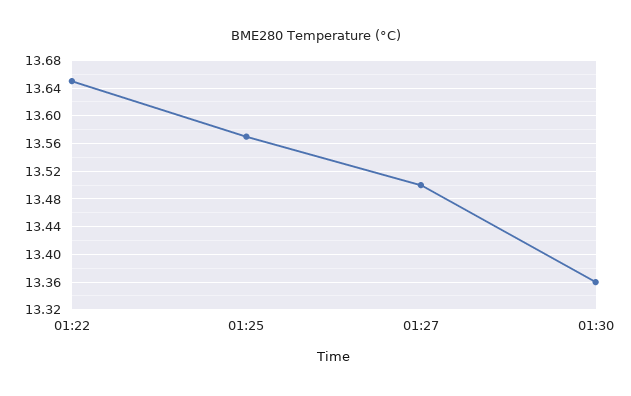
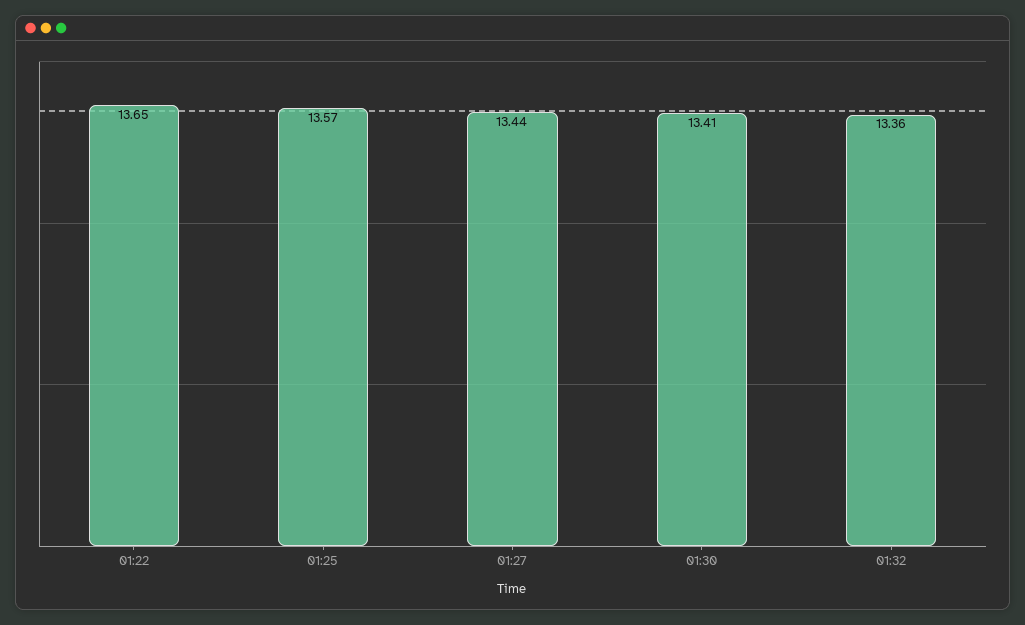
01:27: 13.5 -> 13.44
01:30: 13.36 -> 13.41
01:32: none -> 13.36

